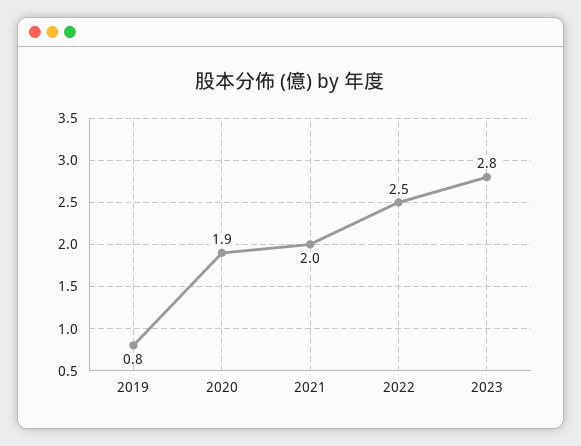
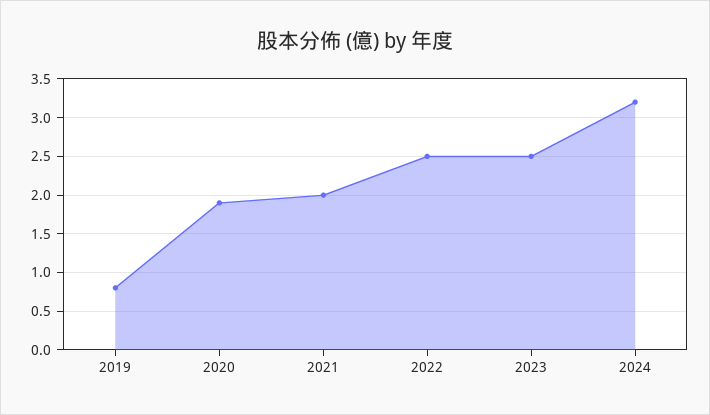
2023: 2.8 -> 2.5
2024: none -> 3.2

